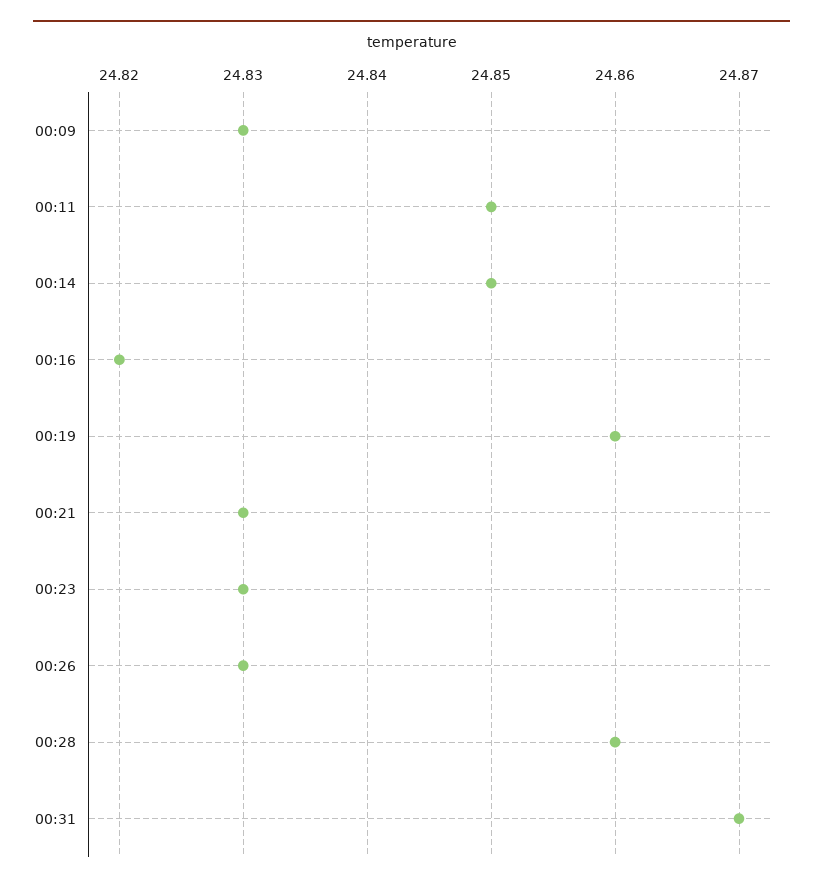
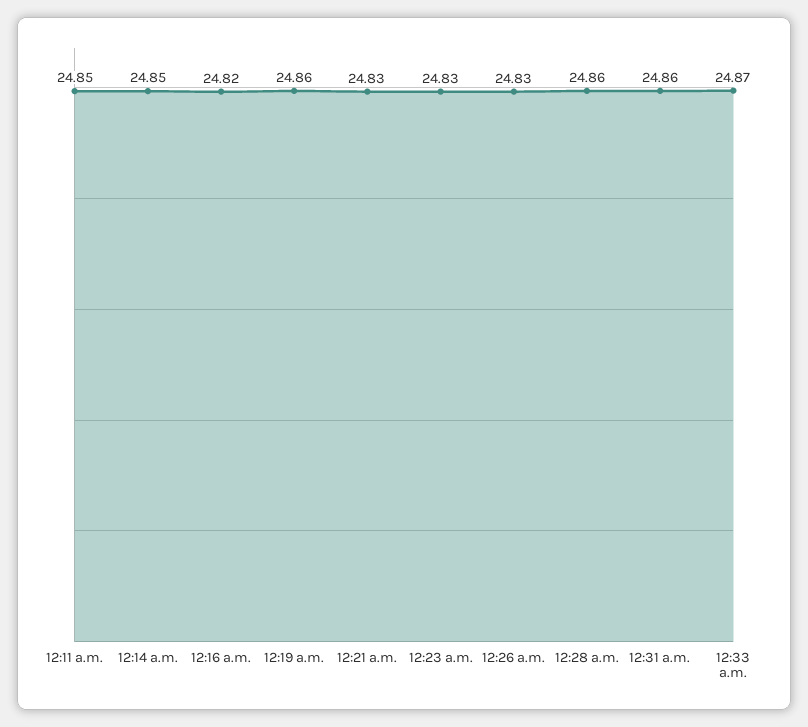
00:09: 24.83 -> none
00:31: 24.87 -> 24.86
12:33 a.m.: none -> 24.87

